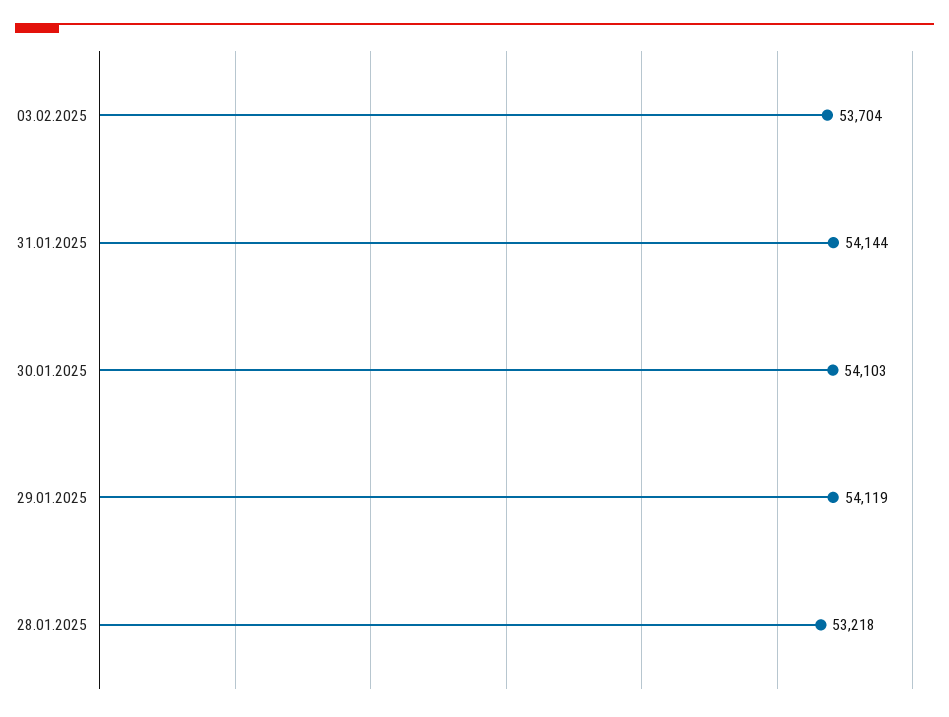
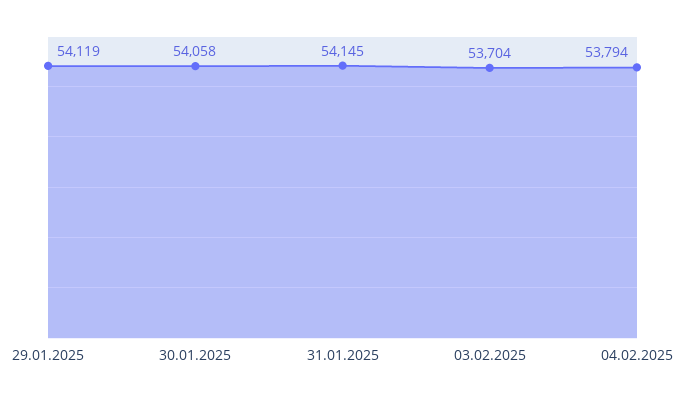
31.01.2025: 54144 -> 54145
30.01.2025: 54103 -> 54058
28.01.2025: 53218 -> none
04.02.2025: none -> 53794

